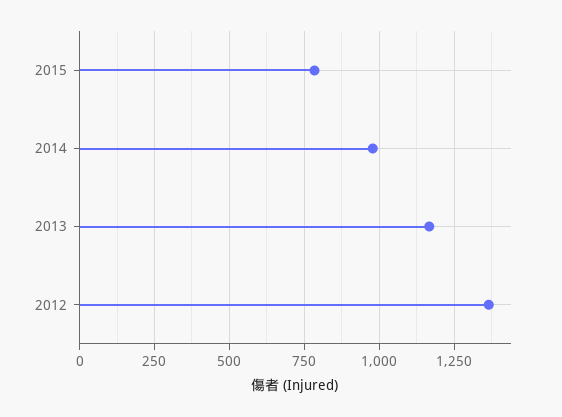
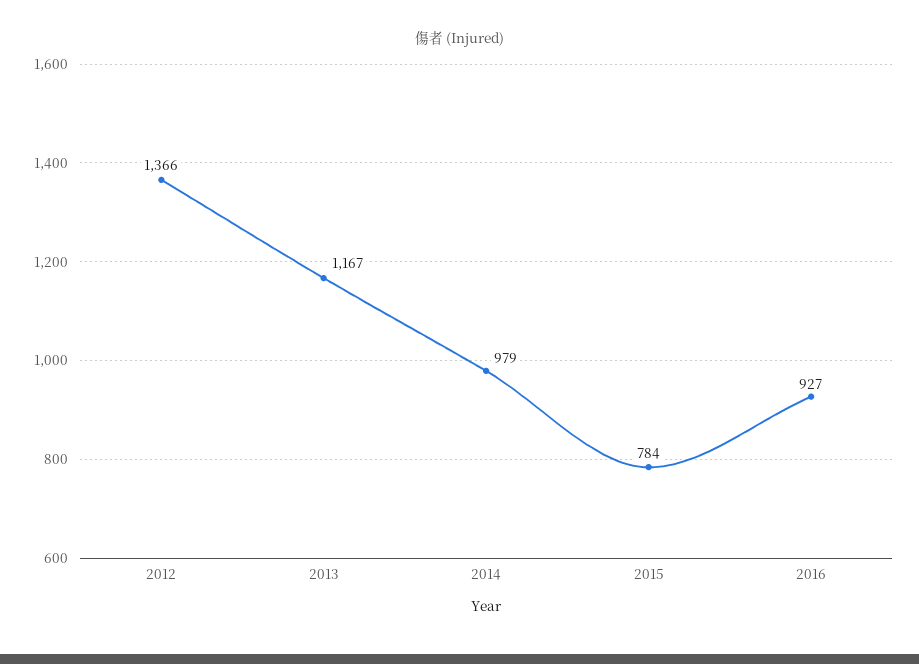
2016: none -> 927

